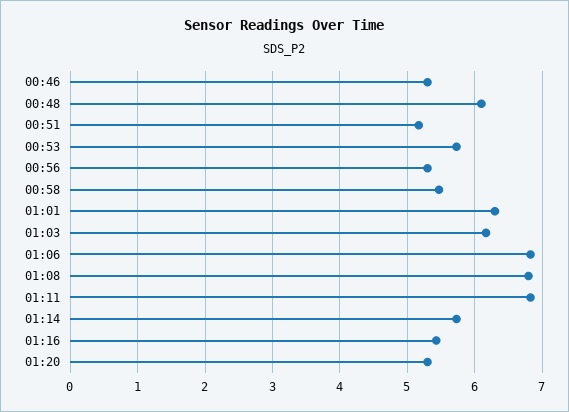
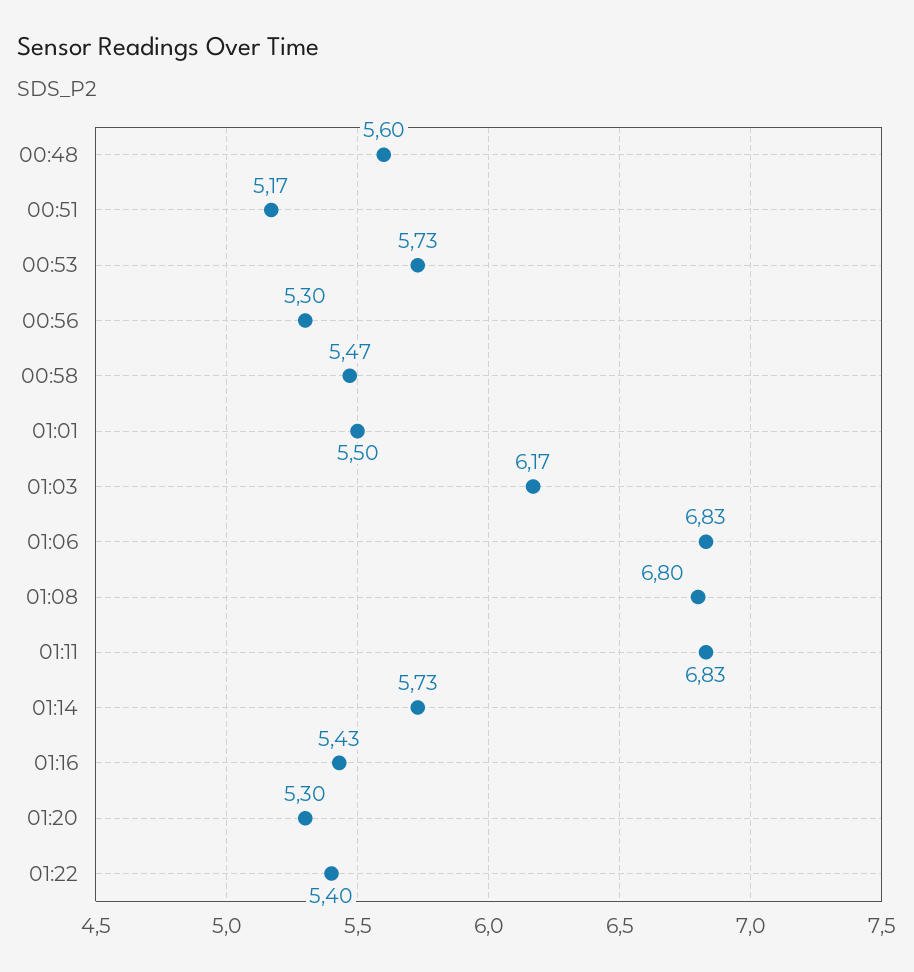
00:46: 5.3 -> none
00:48: 6.1 -> 5.6
01:01: 6.3 -> 5.5
01:22: none -> 5.4

